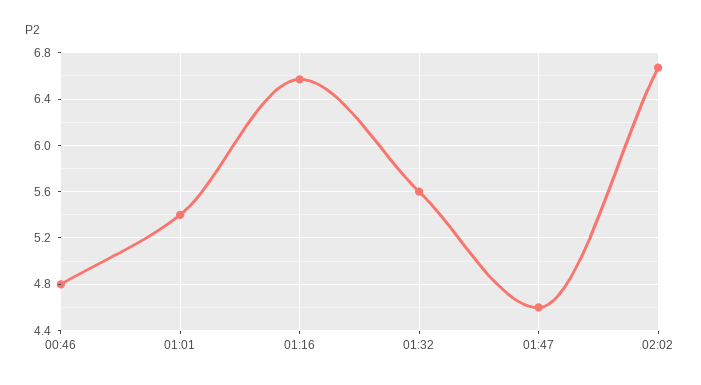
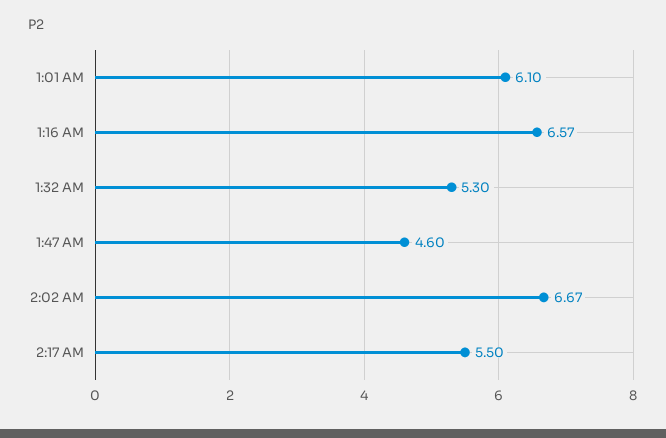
00:46: 4.8 -> none
01:01: 5.4 -> 6.1
01:32: 5.6 -> 5.3
2:17 AM: none -> 5.5

